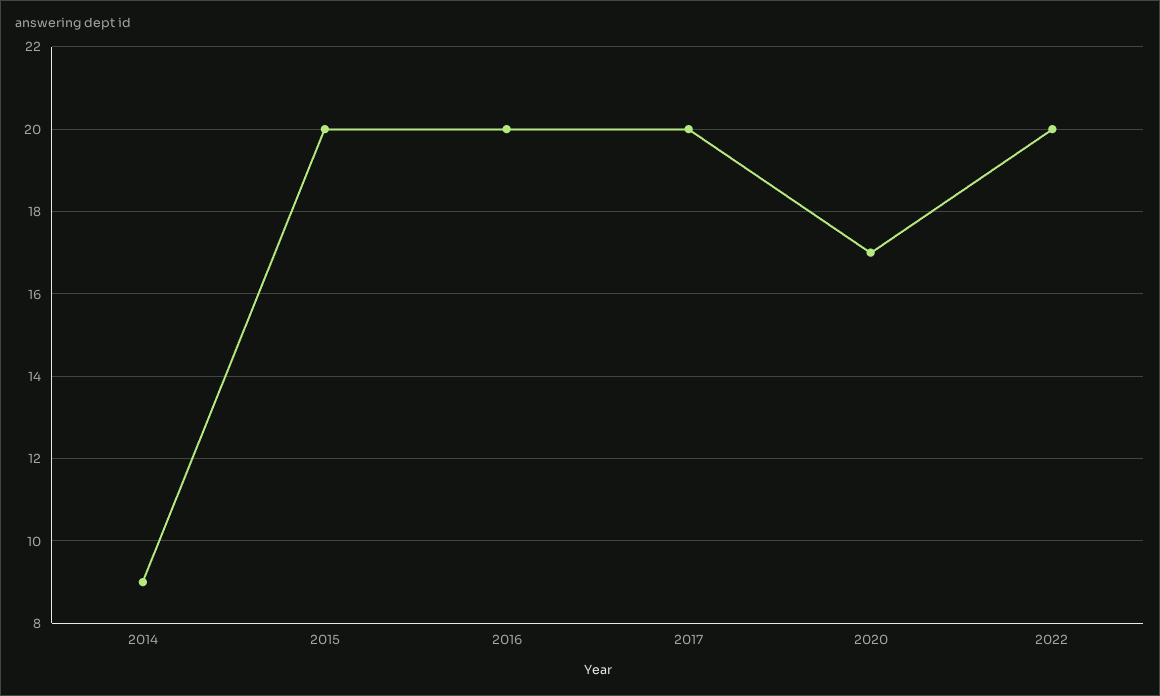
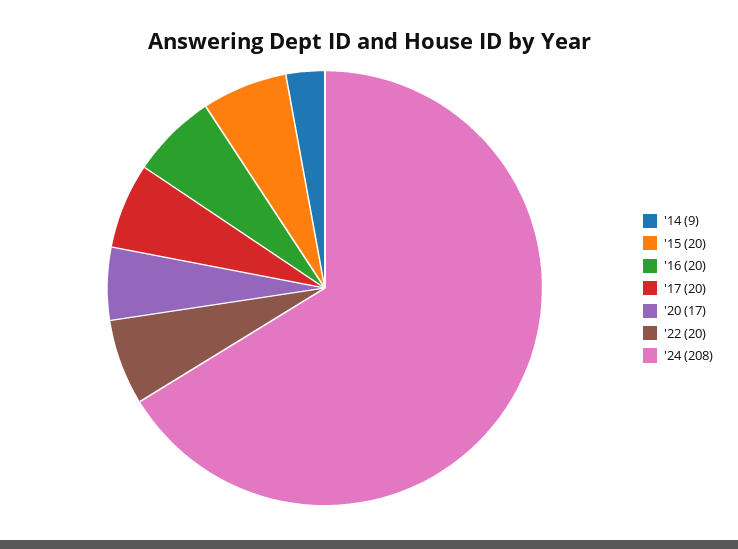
'24: none -> 208

